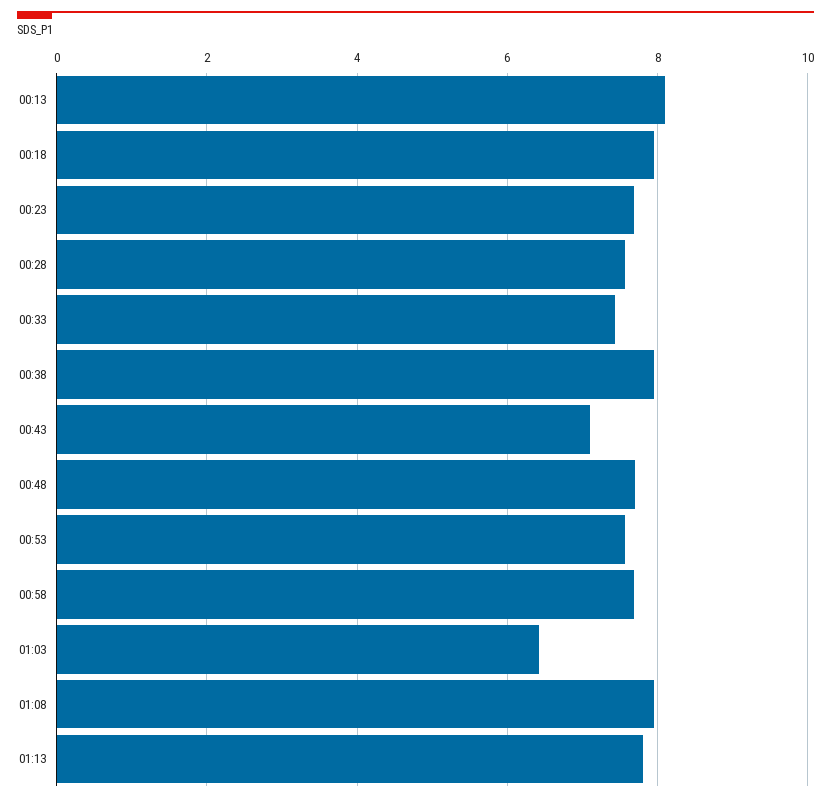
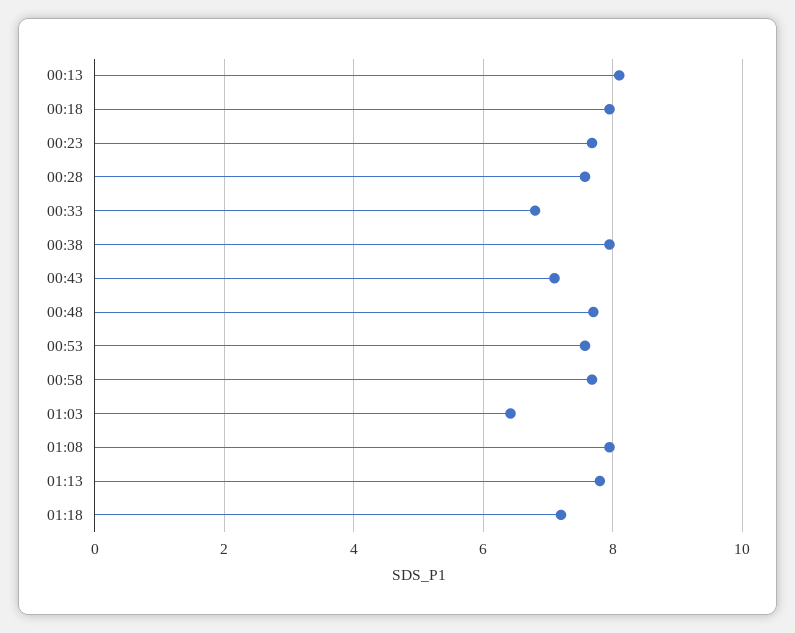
00:33: 7.4 -> 6.8
01:18: none -> 7.2

